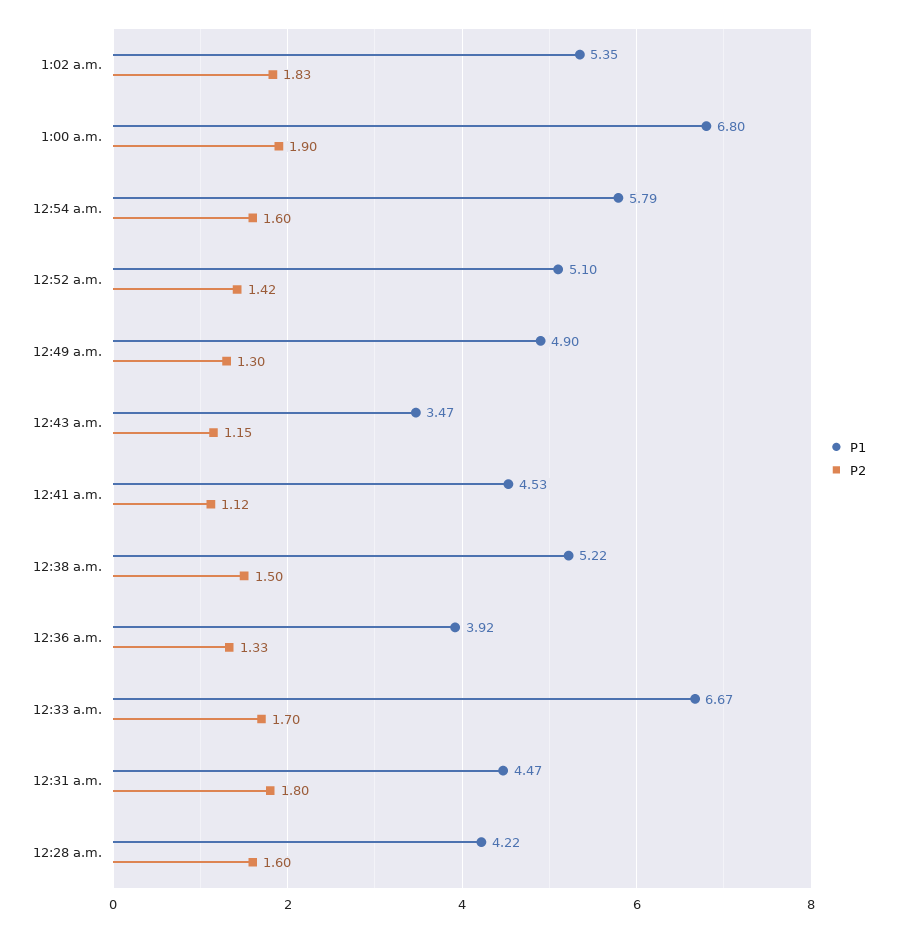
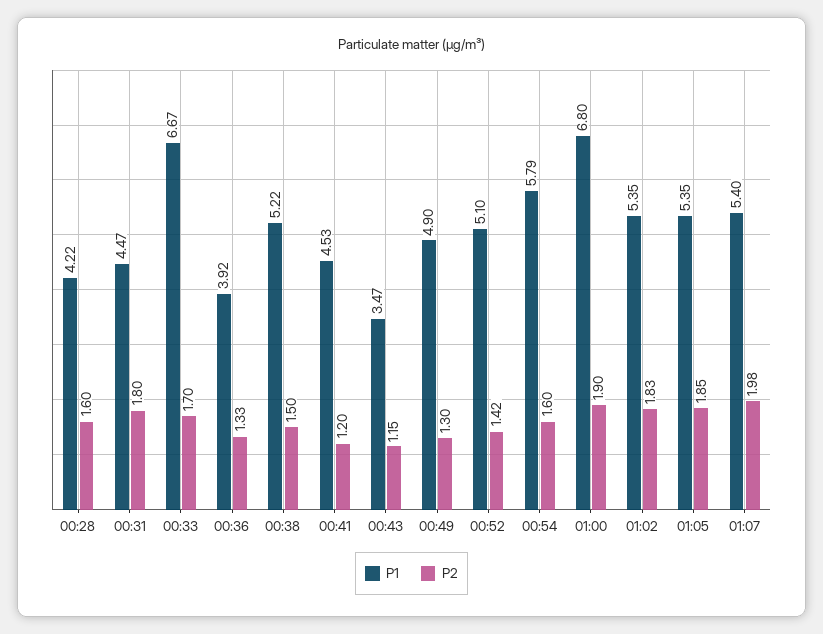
P2, 12:41 a.m.: 1.12 -> 1.2
P1, 01:05: none -> 5.35
P2, 01:05: none -> 1.85
P1, 01:07: none -> 5.4
P2, 01:07: none -> 1.98

